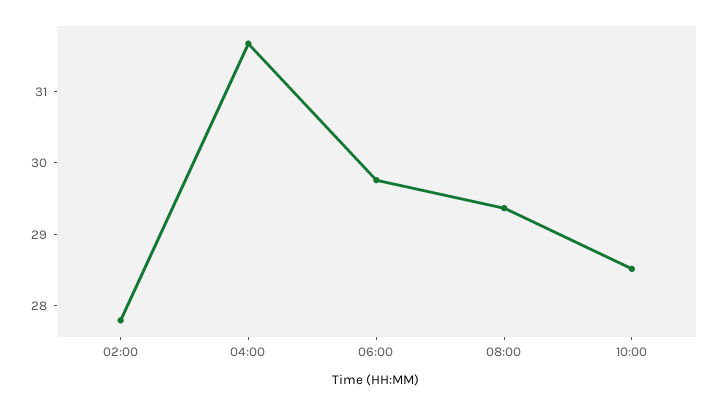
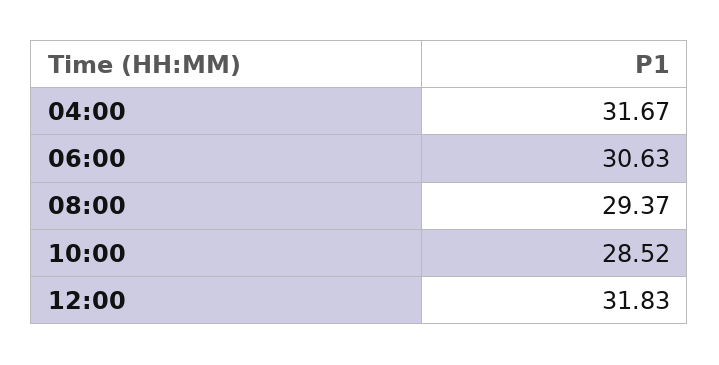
02:00: 27.8 -> none
06:00: 29.8 -> 30.63
12:00: none -> 31.83

